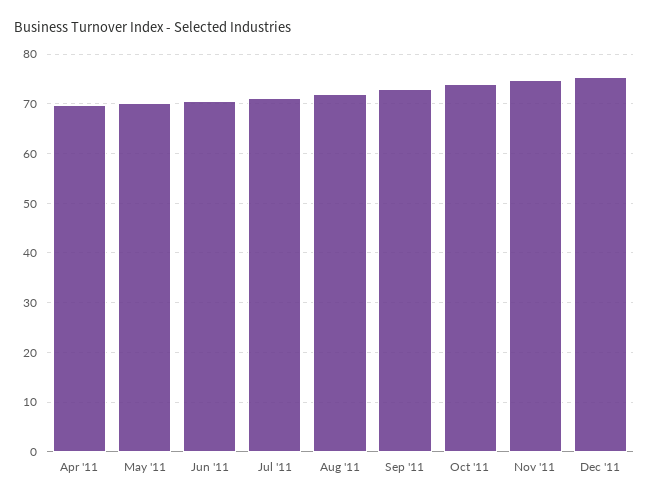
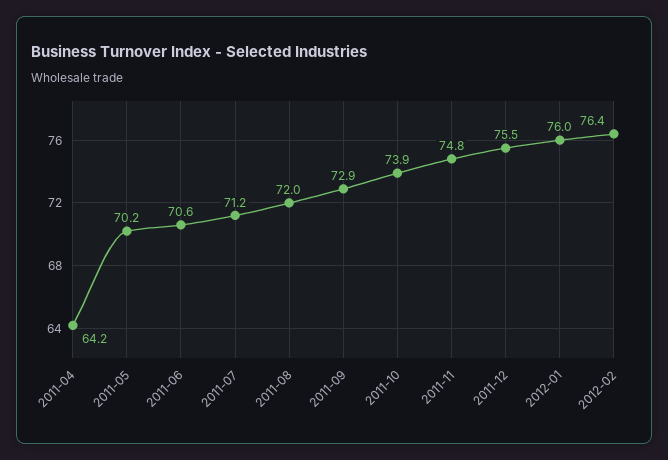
Apr '11: 70 -> 64.2
2012-01: none -> 76
2012-02: none -> 76.4

